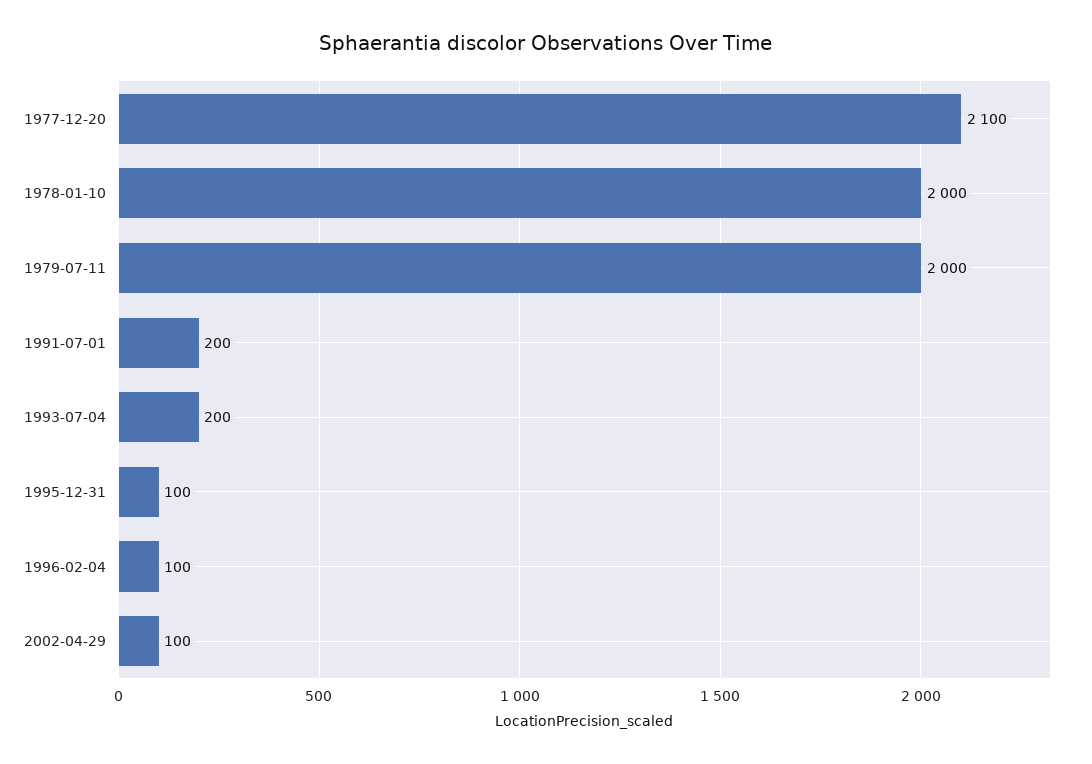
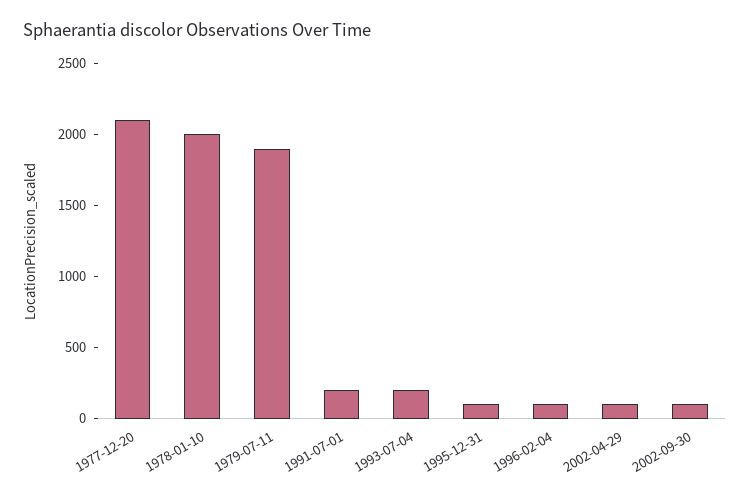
1979-07-11: 2000 -> 1900
2002-09-30: none -> 100

